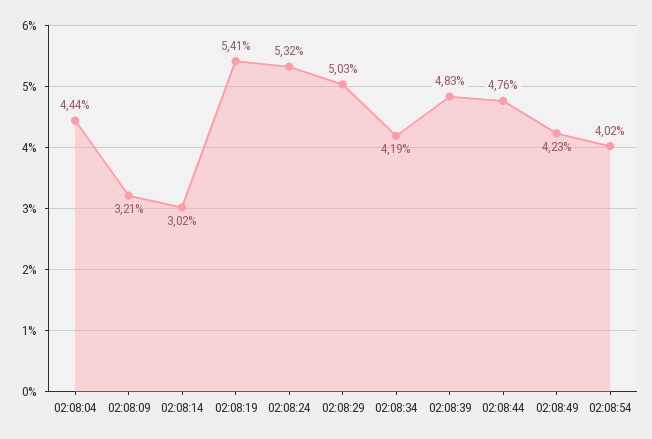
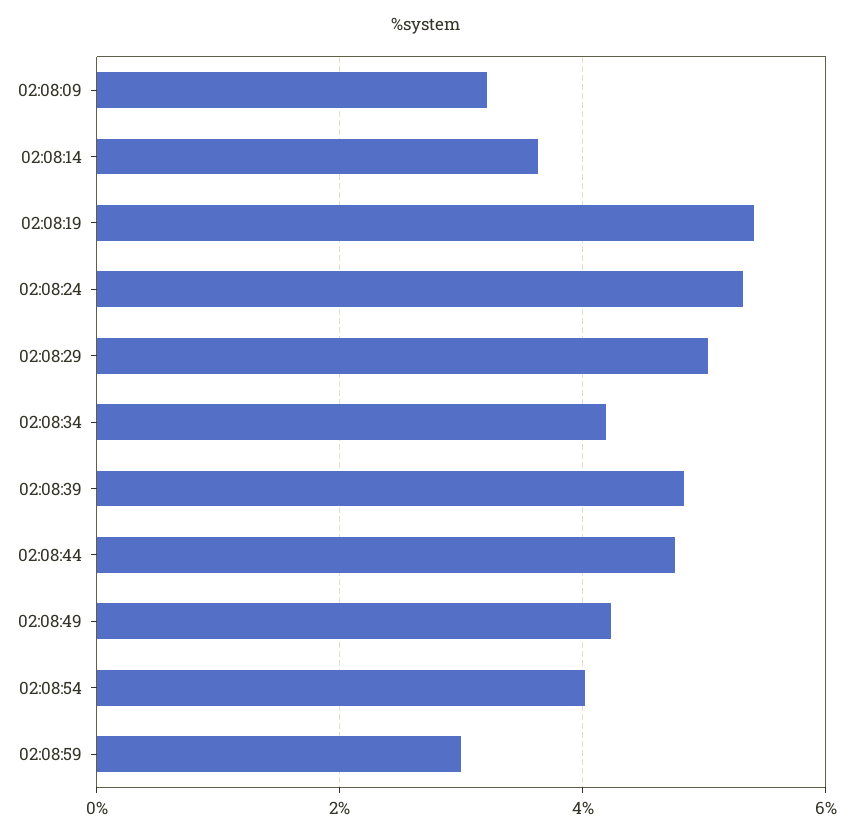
02:08:04: 4.44 -> none
02:08:14: 3.02 -> 3.6
02:08:59: none -> 3

